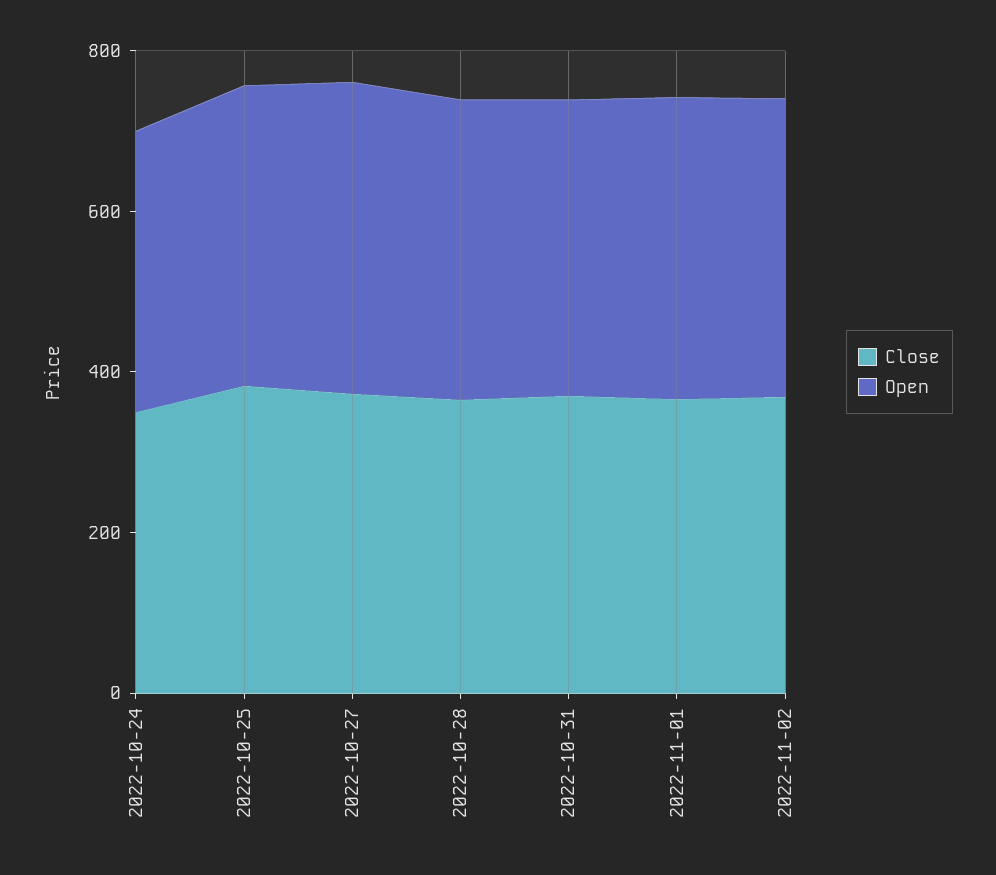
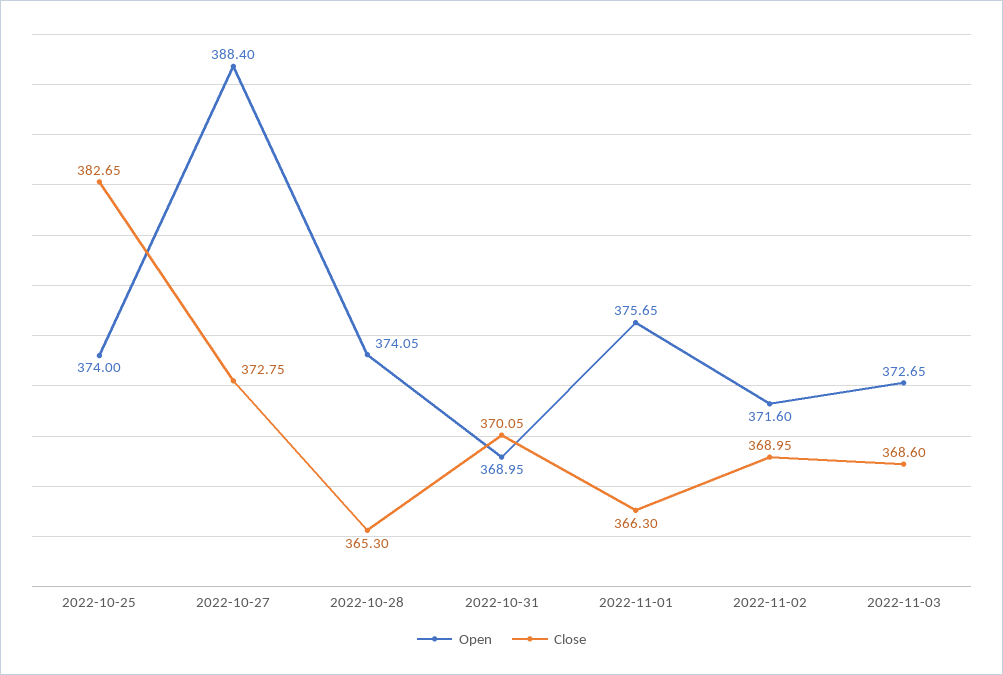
Close, 2022-10-24: 350 -> none
Open, 2022-10-24: 350 -> none
Open, 2022-11-03: none -> 372.65
Close, 2022-11-03: none -> 368.6

